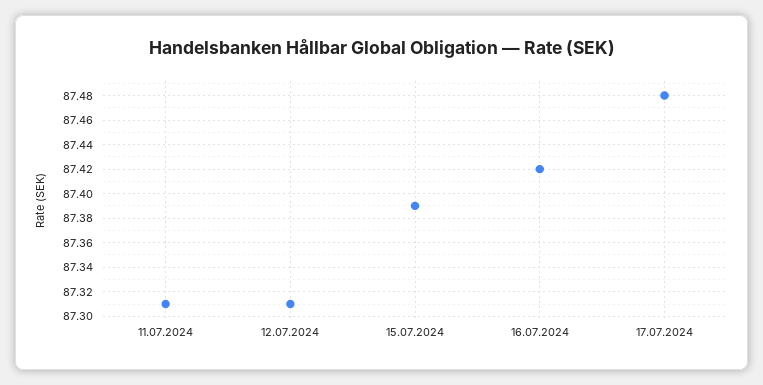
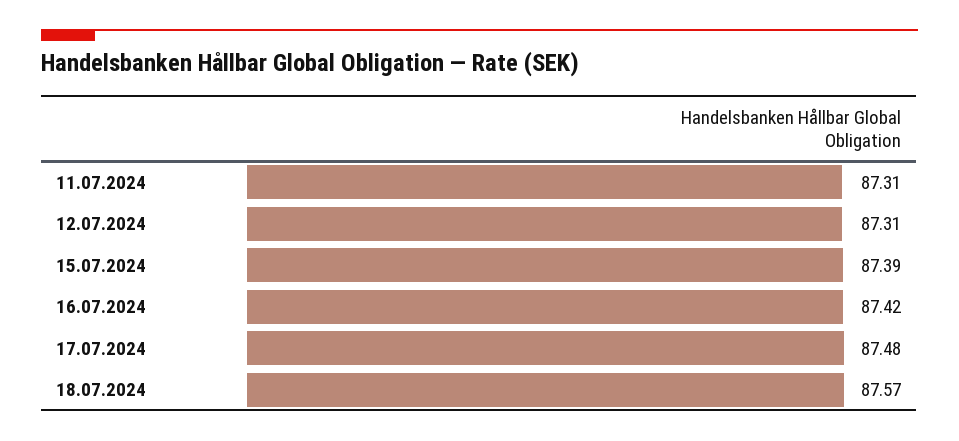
18.07.2024: none -> 87.57

